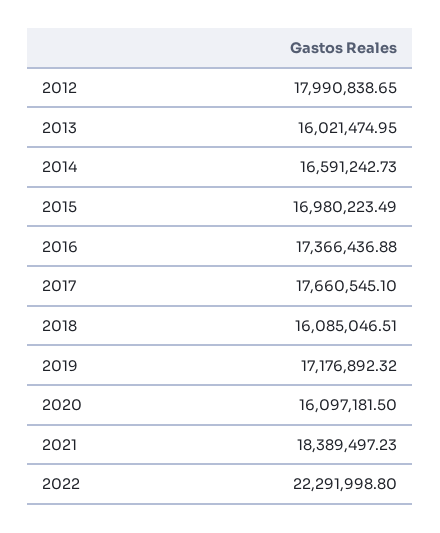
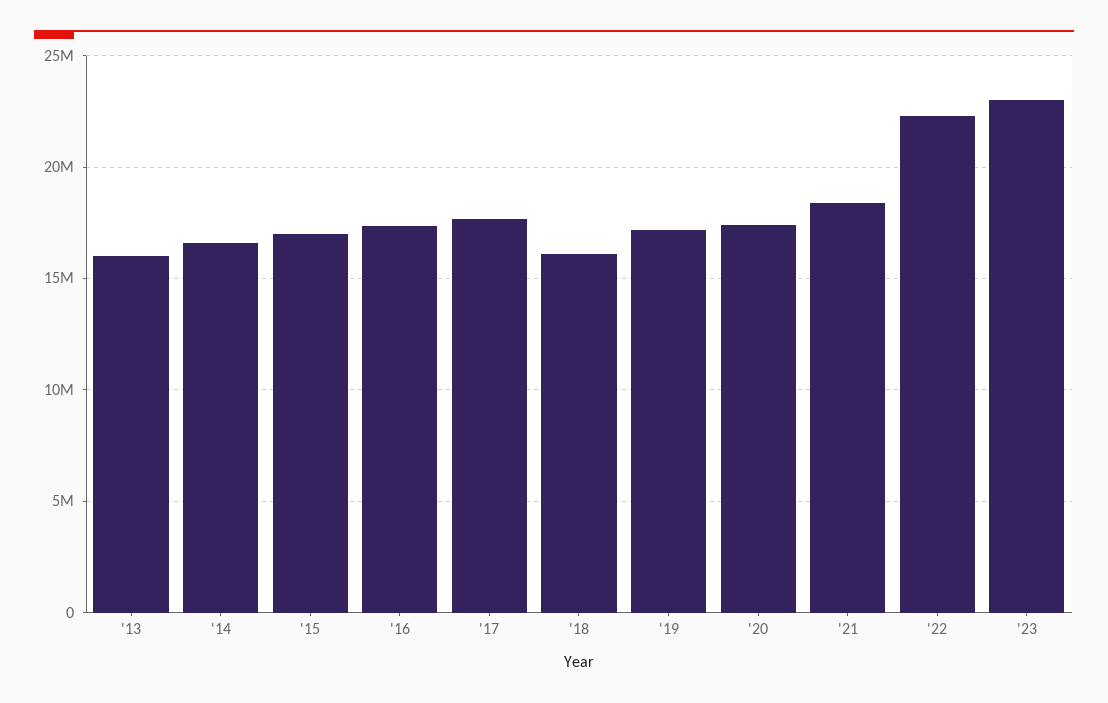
2012: 17990838.65 -> none
2020: 16097181.5 -> 17500000
'23: none -> 23000000

